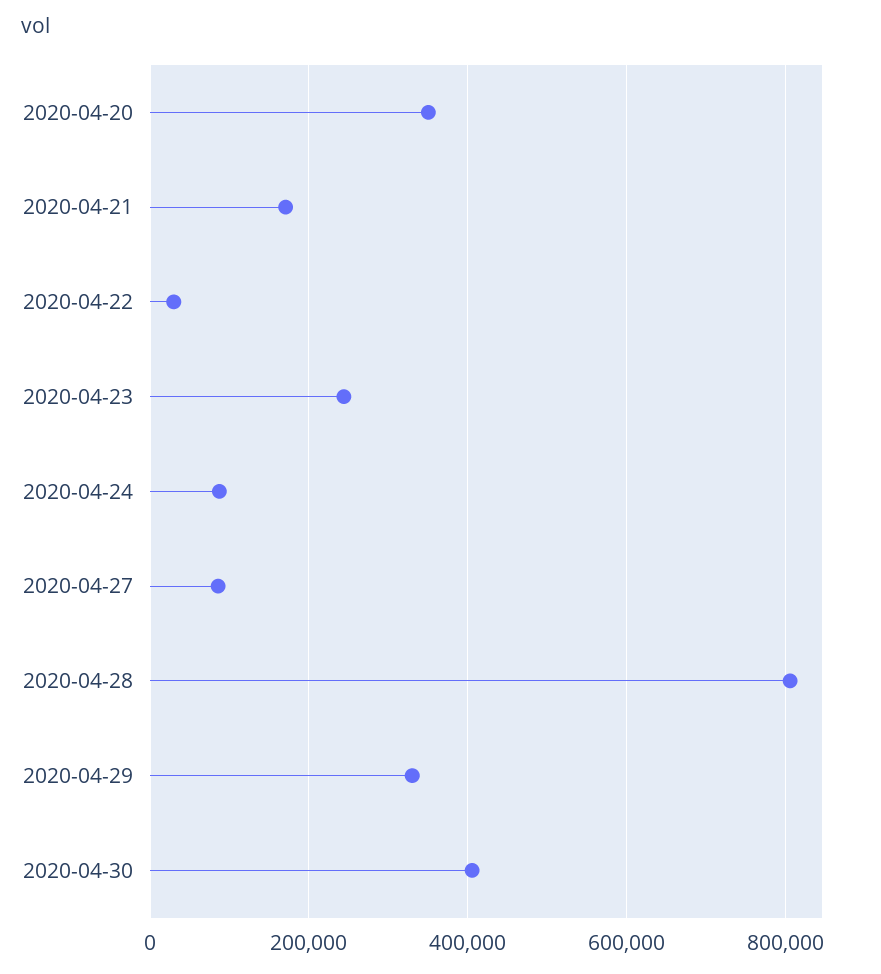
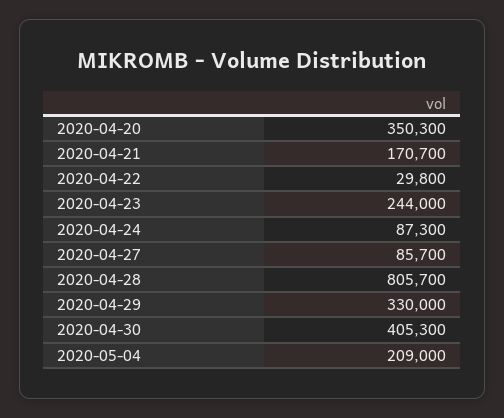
2020-05-04: none -> 209000

